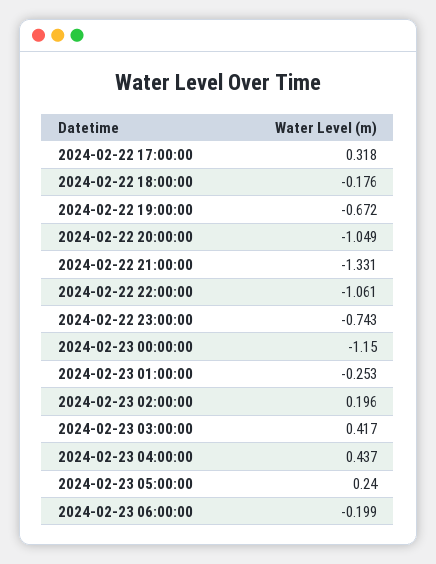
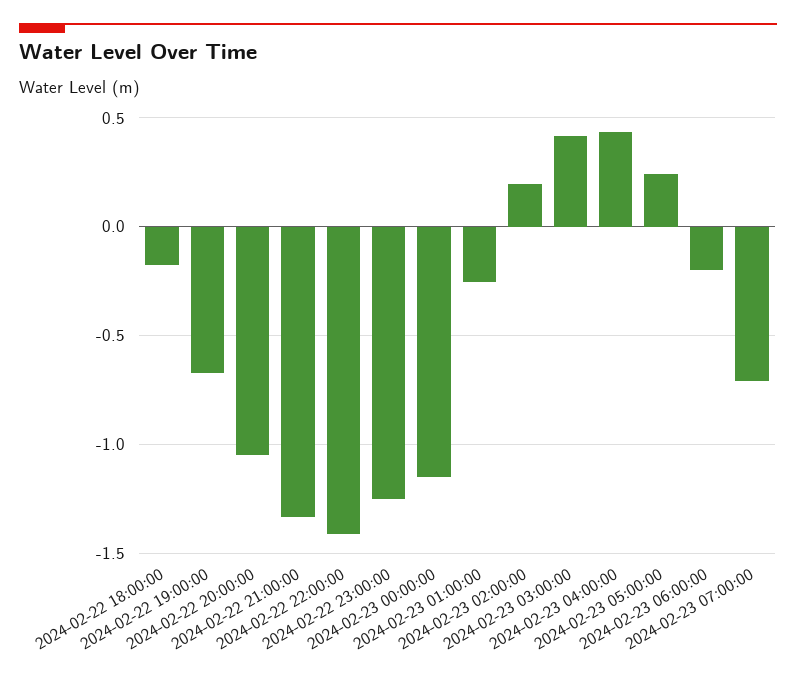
2024-02-22 17:00:00: 0.318 -> none
2024-02-22 22:00:00: -1.061 -> -1.4
2024-02-22 23:00:00: -0.743 -> -1.25
2024-02-23 07:00:00: none -> -0.7

